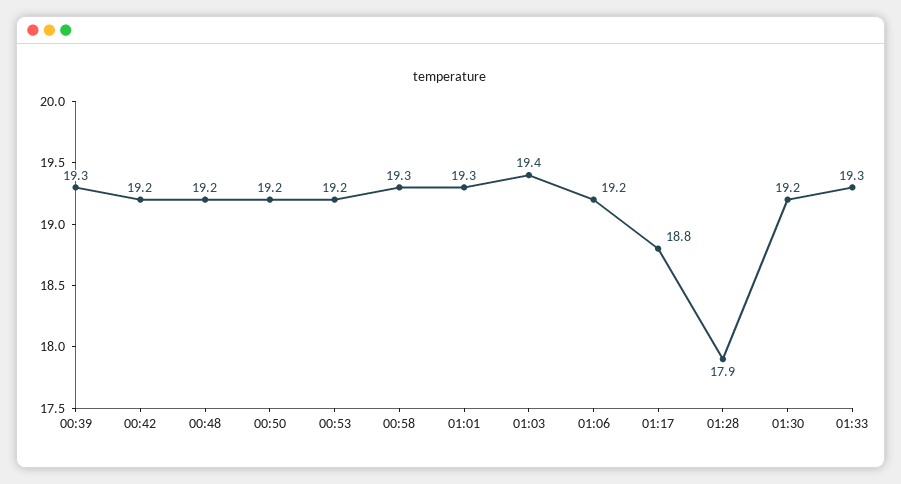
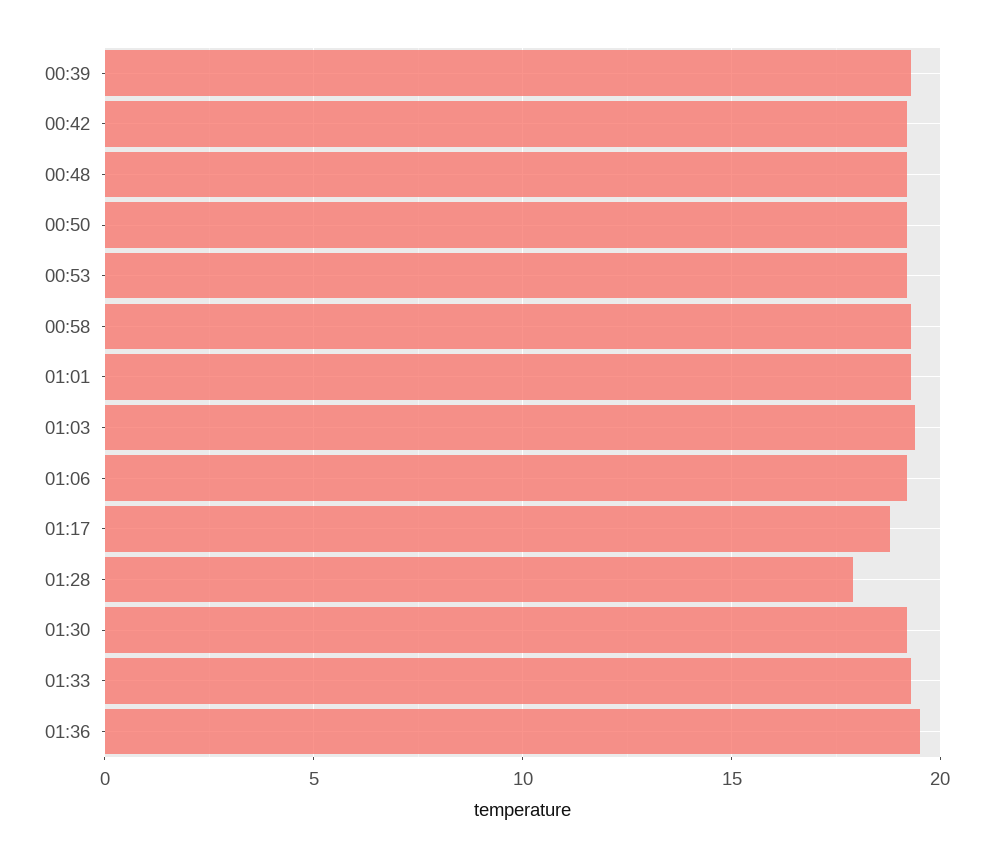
01:36: none -> 19.5

